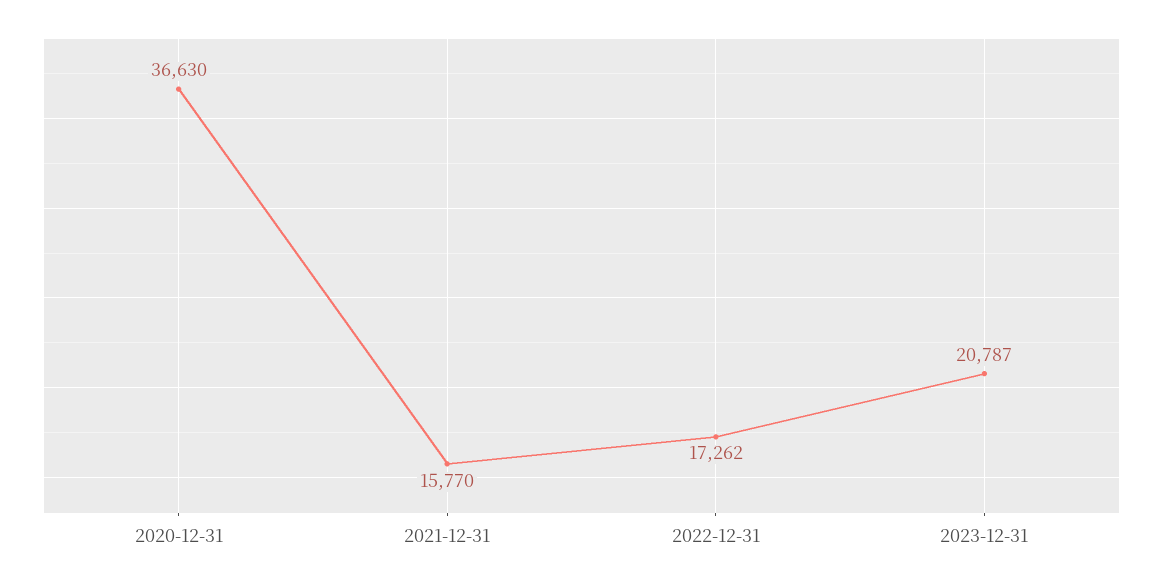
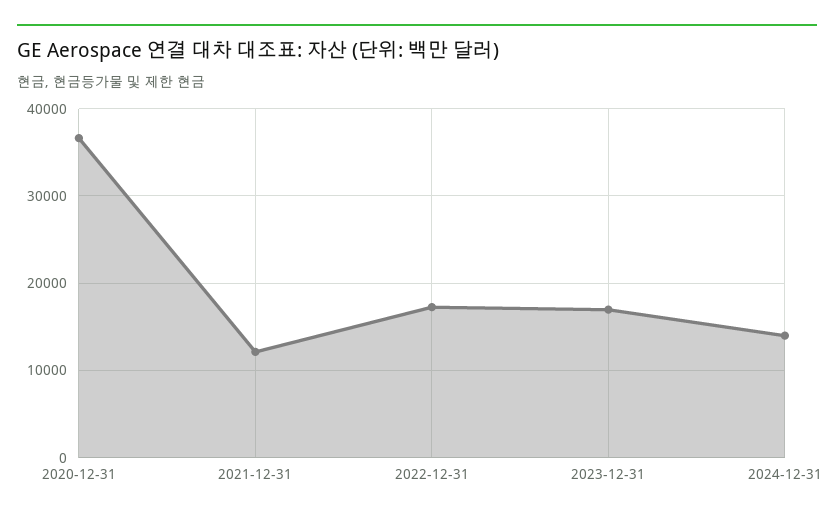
2021-12-31: 15770 -> 12000
2023-12-31: 20787 -> 17000
2024-12-31: none -> 14000

